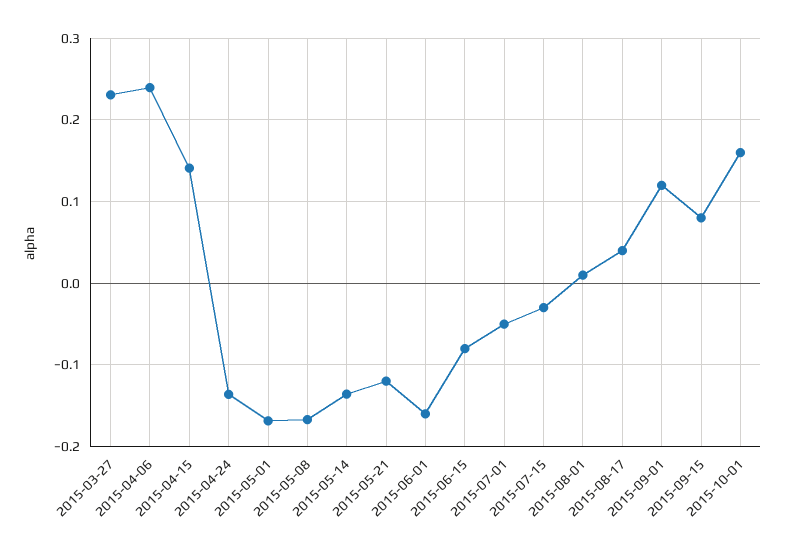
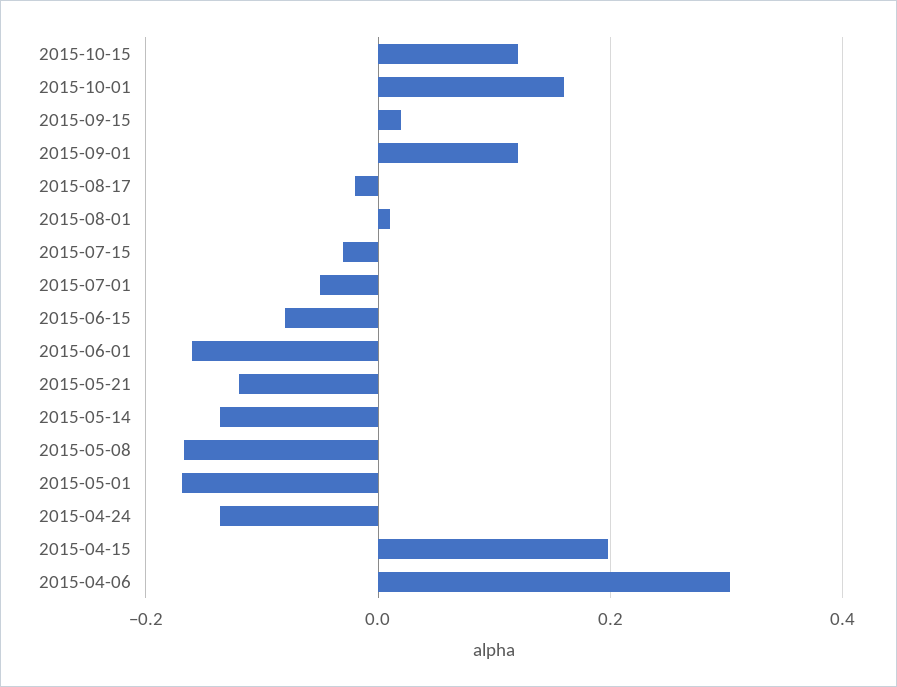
2015-03-27: 0.23 -> none
2015-04-06: 0.24 -> 0.3
2015-04-15: 0.14 -> 0.2
2015-08-17: 0.04 -> -0.02
2015-09-15: 0.08 -> 0.02
2015-10-15: none -> 0.12

